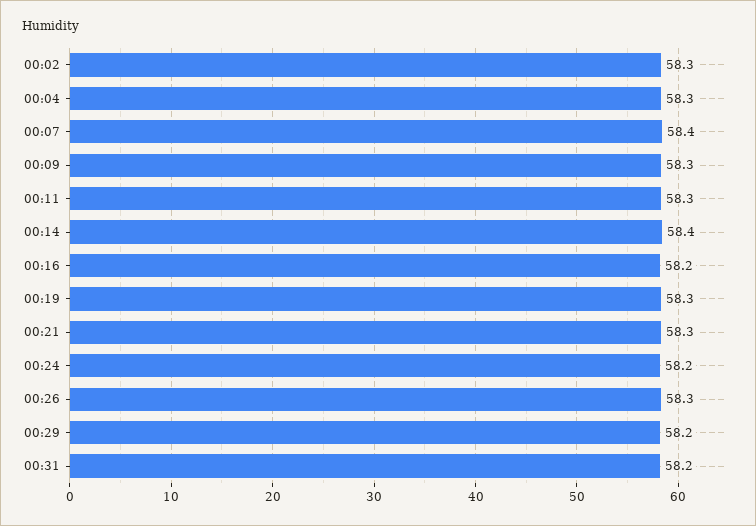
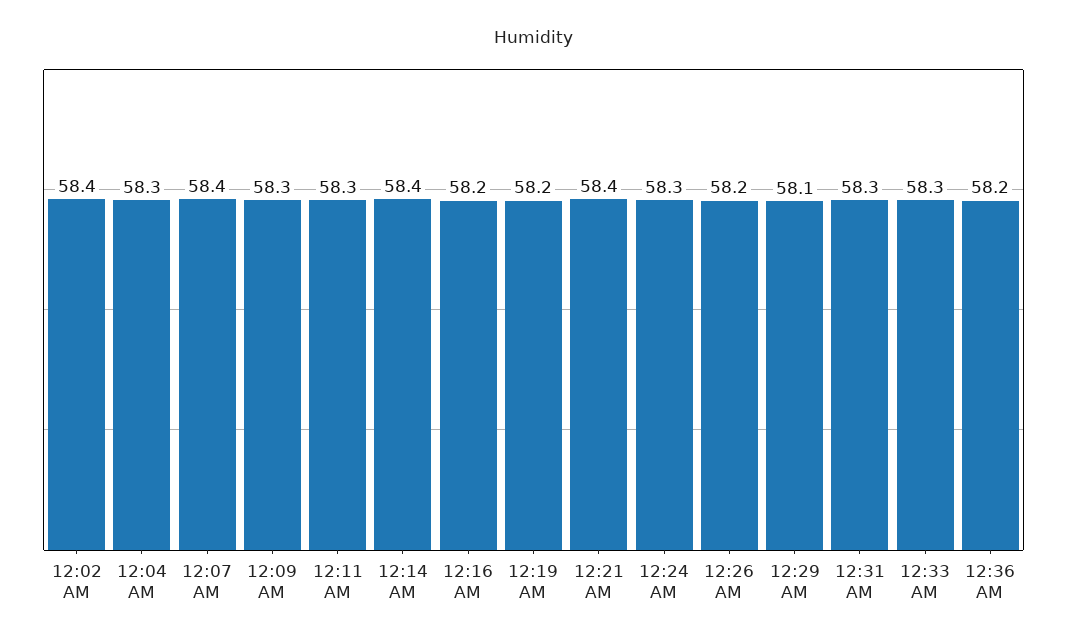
00:02: 58.3 -> 58.4
00:19: 58.3 -> 58.2
00:21: 58.3 -> 58.4
00:24: 58.2 -> 58.3
00:26: 58.3 -> 58.2
00:29: 58.2 -> 58.1
00:31: 58.2 -> 58.3
12:33 AM: none -> 58.3
12:36 AM: none -> 58.2

